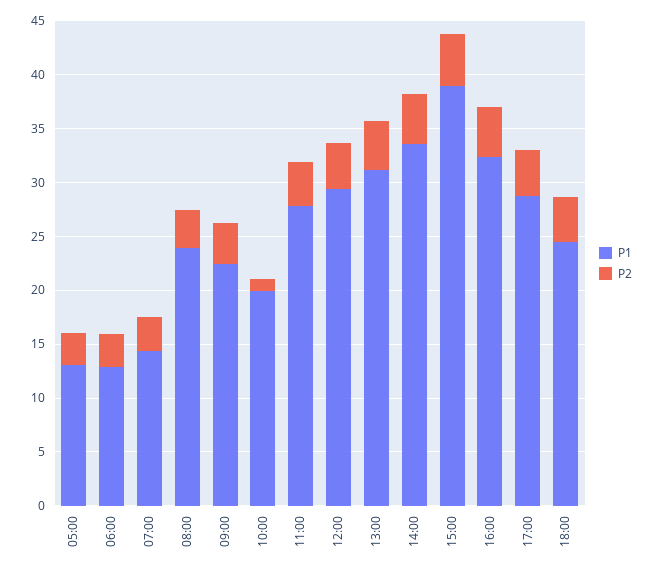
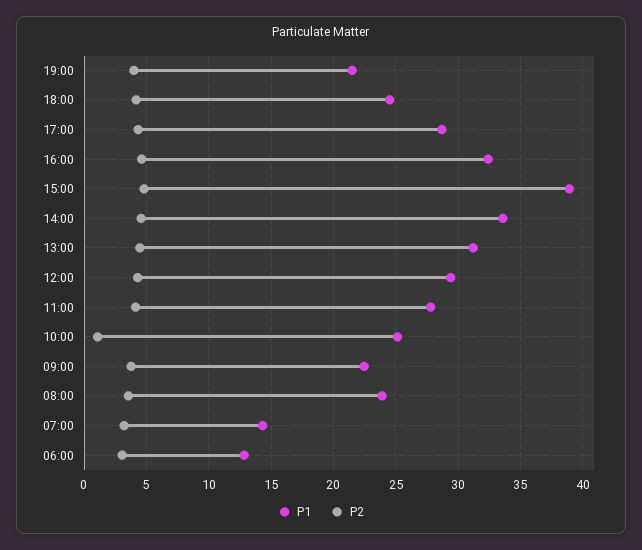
P1, 05:00: 13 -> none
P2, 05:00: 3 -> none
P1, 10:00: 20 -> 25
P1, 19:00: none -> 21.5
P2, 19:00: none -> 4

